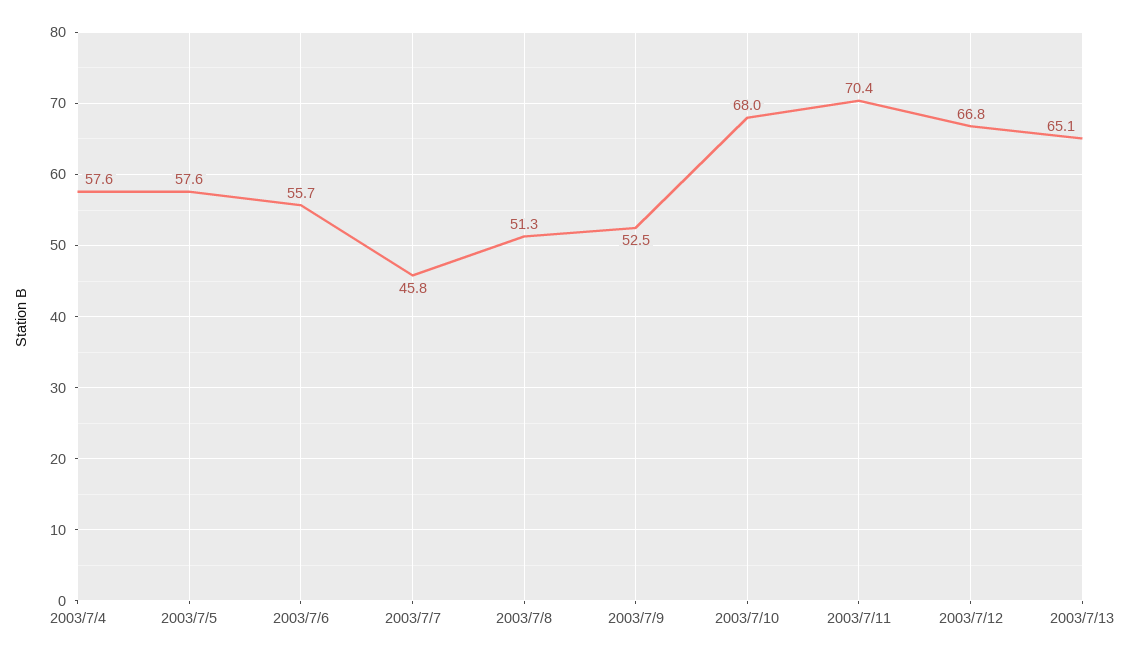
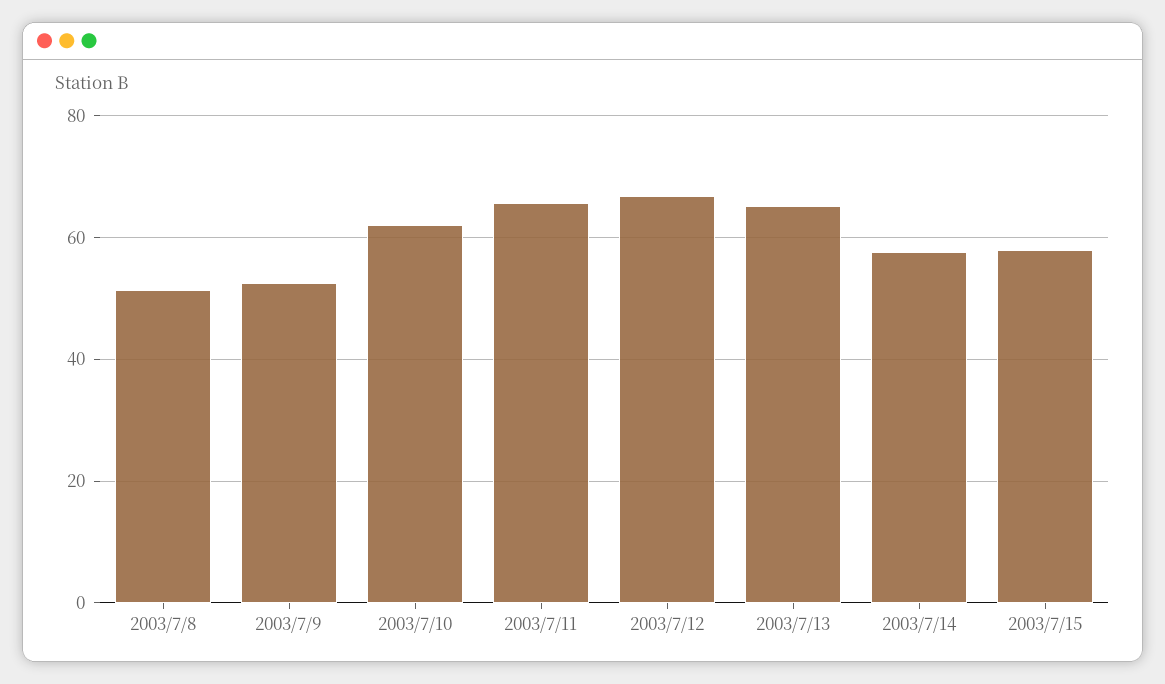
2003/7/4: 57.6 -> none
2003/7/5: 57.6 -> none
2003/7/6: 55.7 -> none
2003/7/7: 45.8 -> none
2003/7/10: 68 -> 62
2003/7/11: 70.4 -> 66
2003/7/14: none -> 58
2003/7/15: none -> 58

